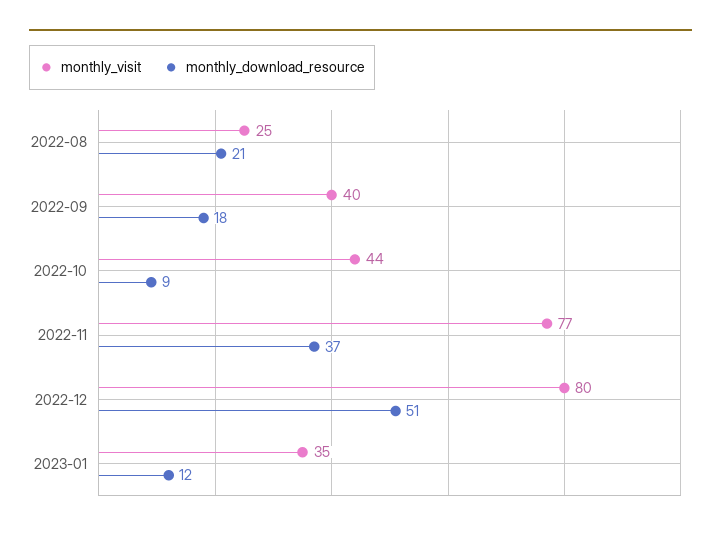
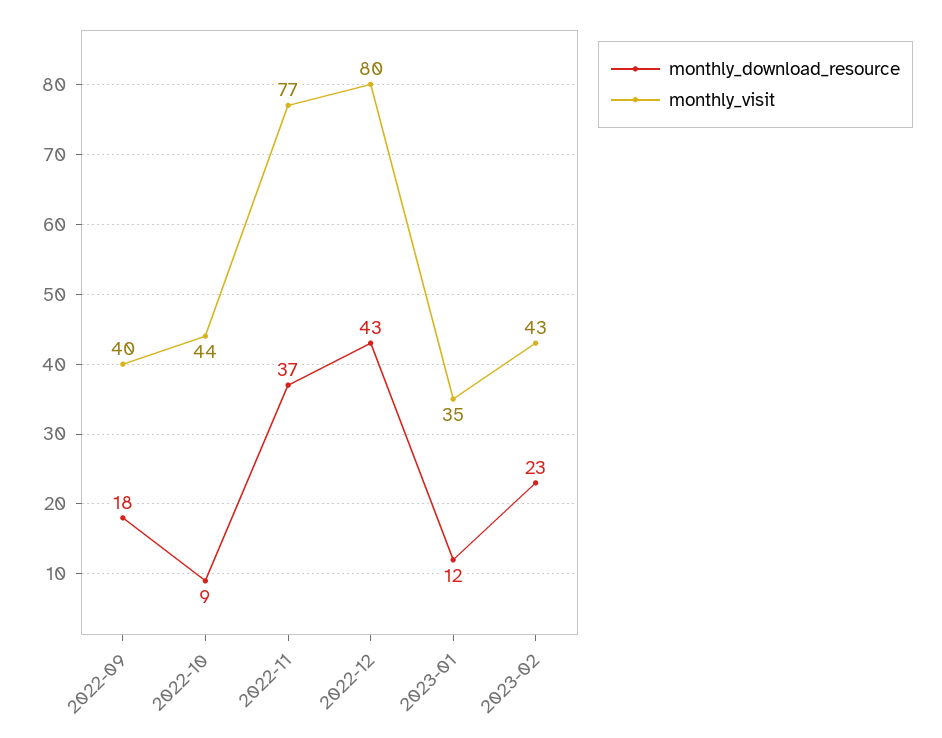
monthly_visit, 2022-08: 25 -> none
monthly_download_resource, 2022-08: 21 -> none
monthly_download_resource, 2022-12: 51 -> 43
monthly_download_resource, 2023-02: none -> 23
monthly_visit, 2023-02: none -> 43

